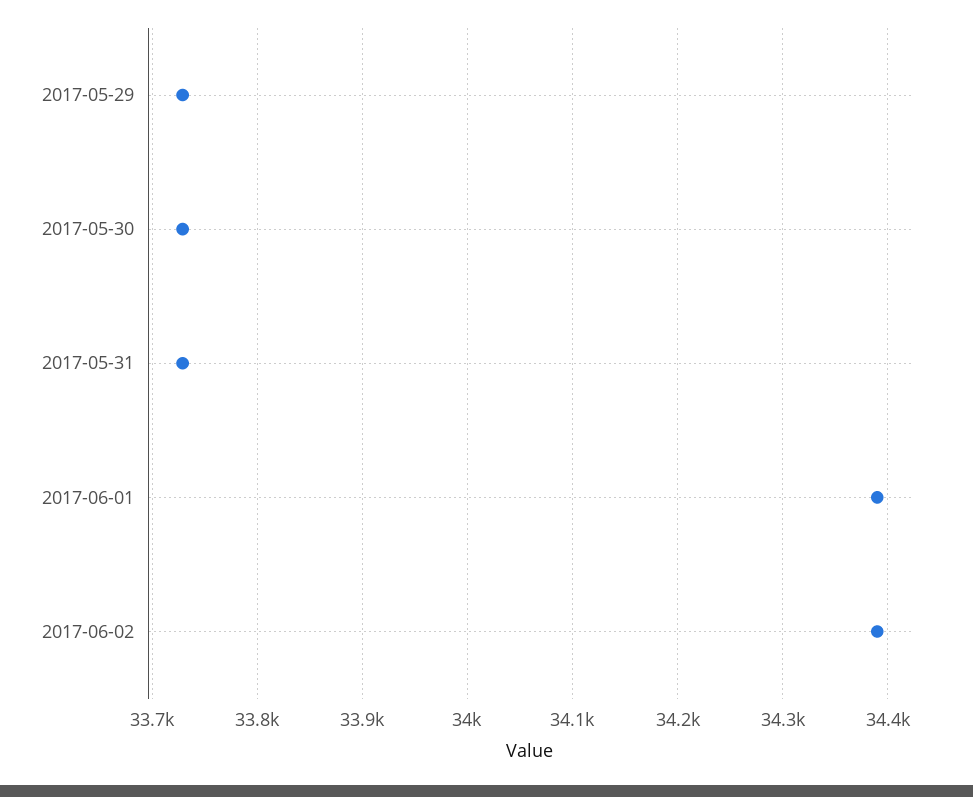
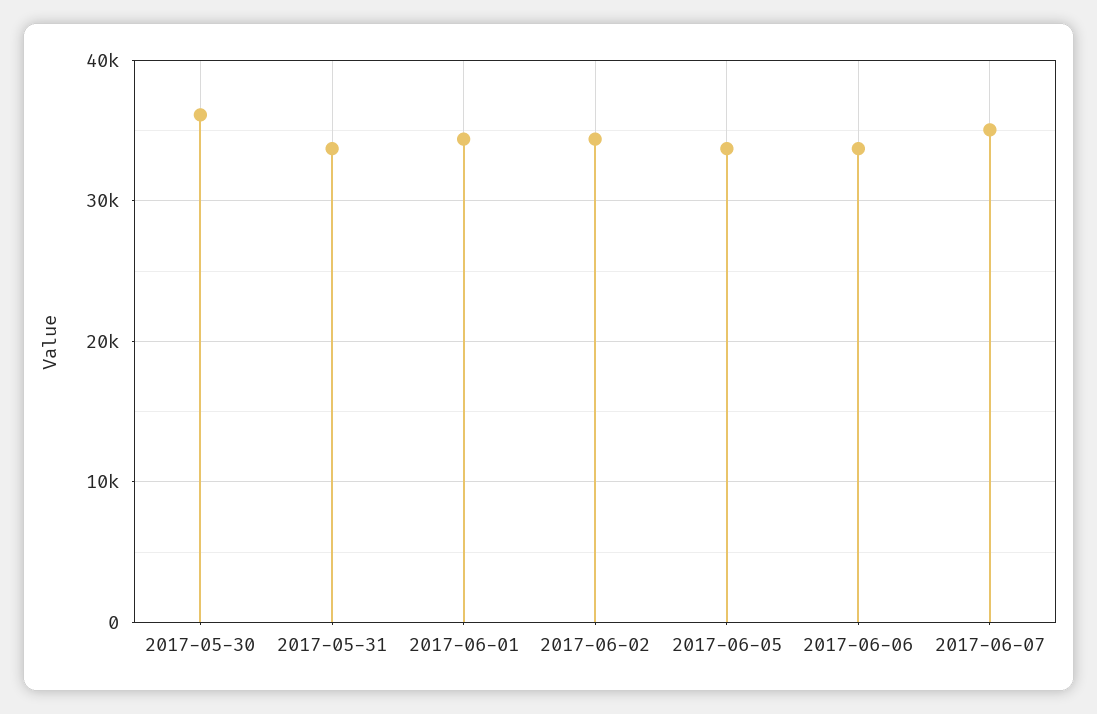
2017-05-29: 33730 -> none
2017-05-30: 33730 -> 36000
2017-06-05: none -> 34000
2017-06-06: none -> 34000
2017-06-07: none -> 35000

